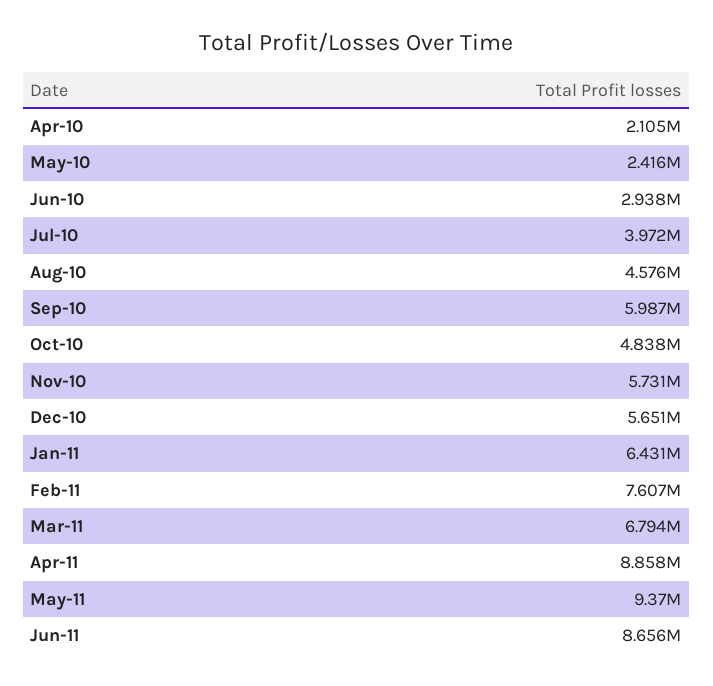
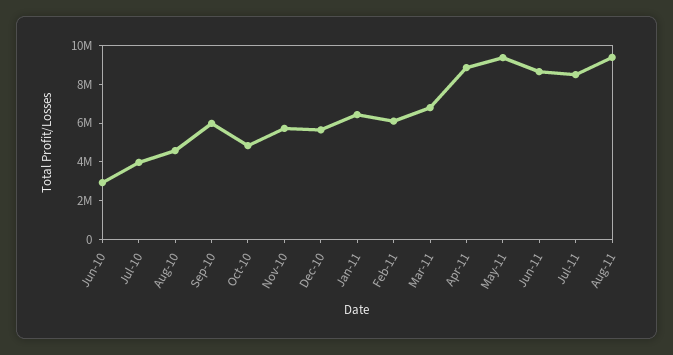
Apr-10: 2105000 -> none
May-10: 2416000 -> none
Feb-11: 7607000 -> 6000000
Jul-11: none -> 8500000
Aug-11: none -> 9500000

